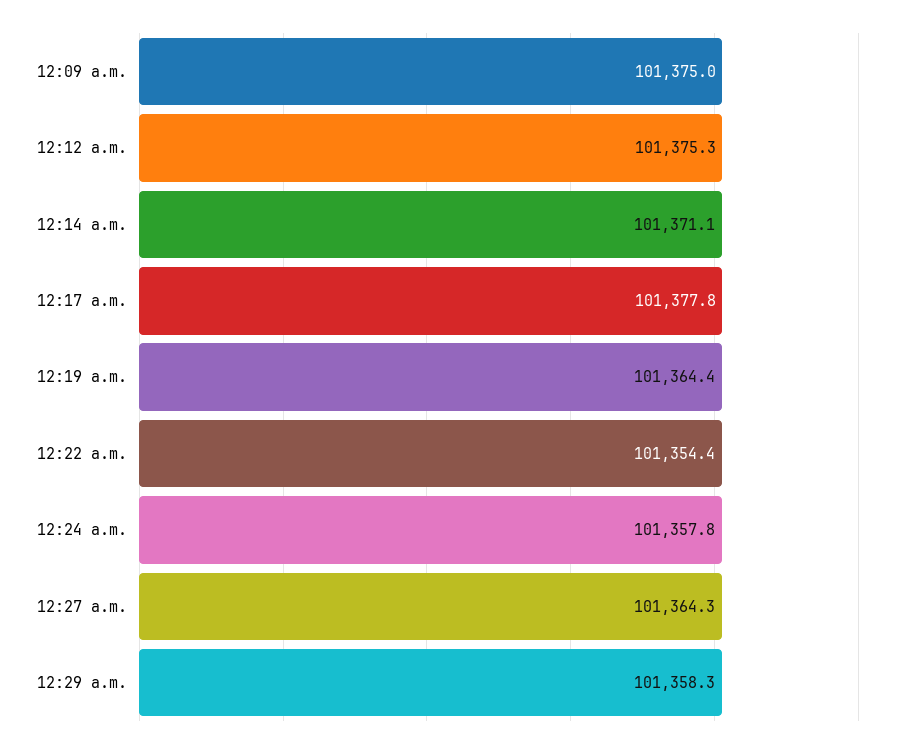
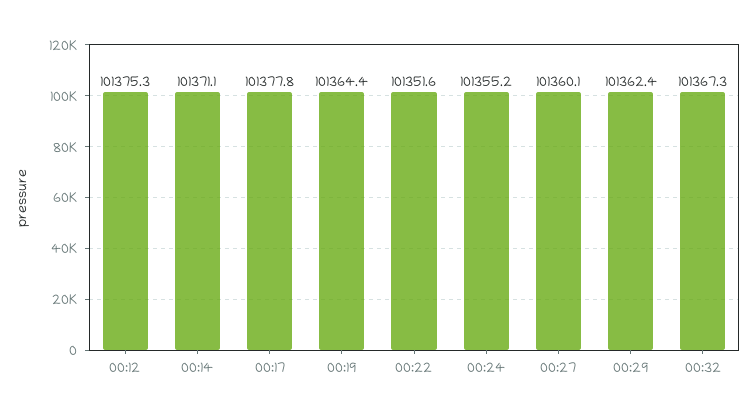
12:09 a.m.: 101375 -> none
12:22 a.m.: 101354.4 -> 101351.6
12:24 a.m.: 101357.8 -> 101355.2
12:27 a.m.: 101364.3 -> 101360.1
12:29 a.m.: 101358.3 -> 101362.4
00:32: none -> 101367.3

